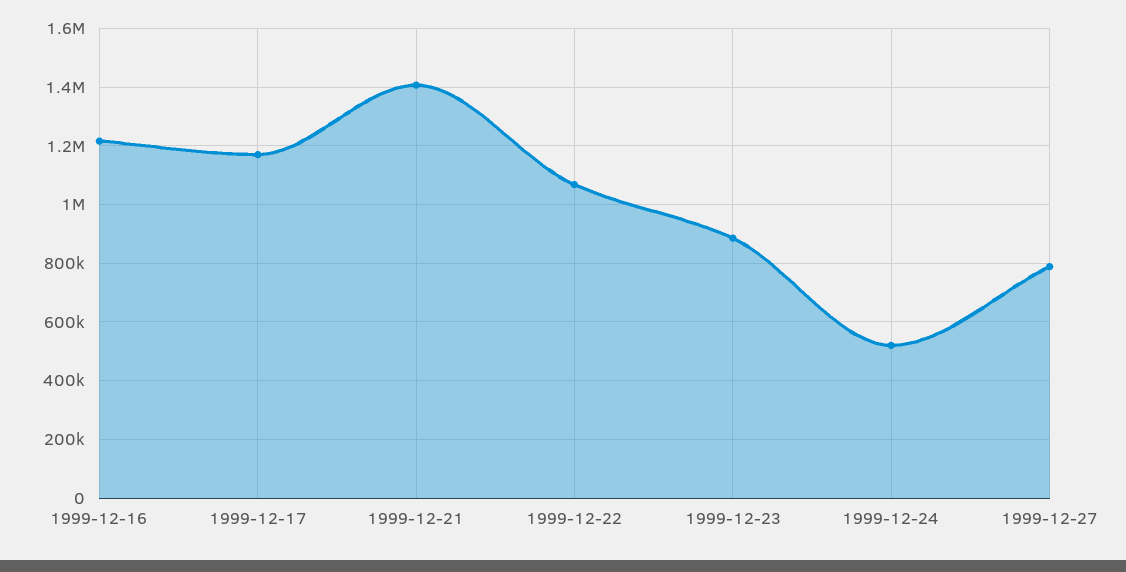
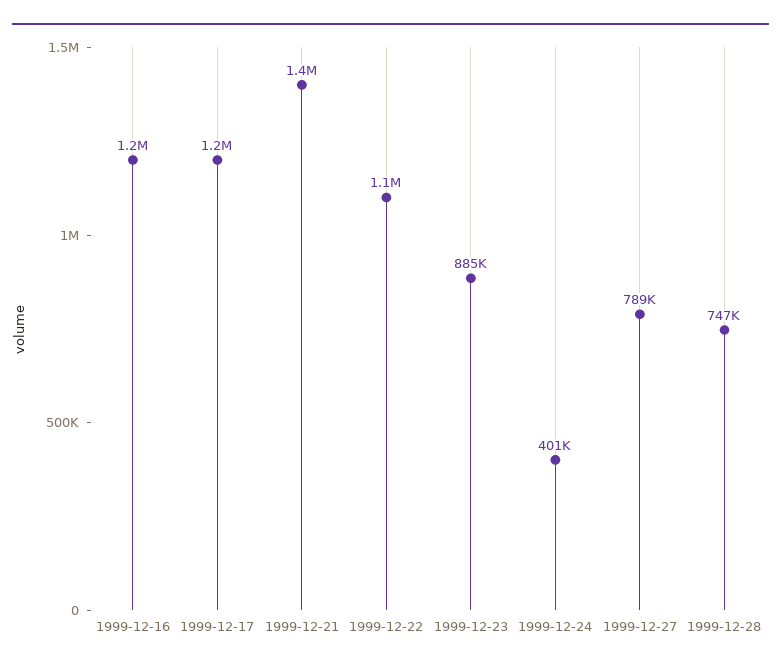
1999-12-24: 525000 -> 401000
1999-12-28: none -> 747000

